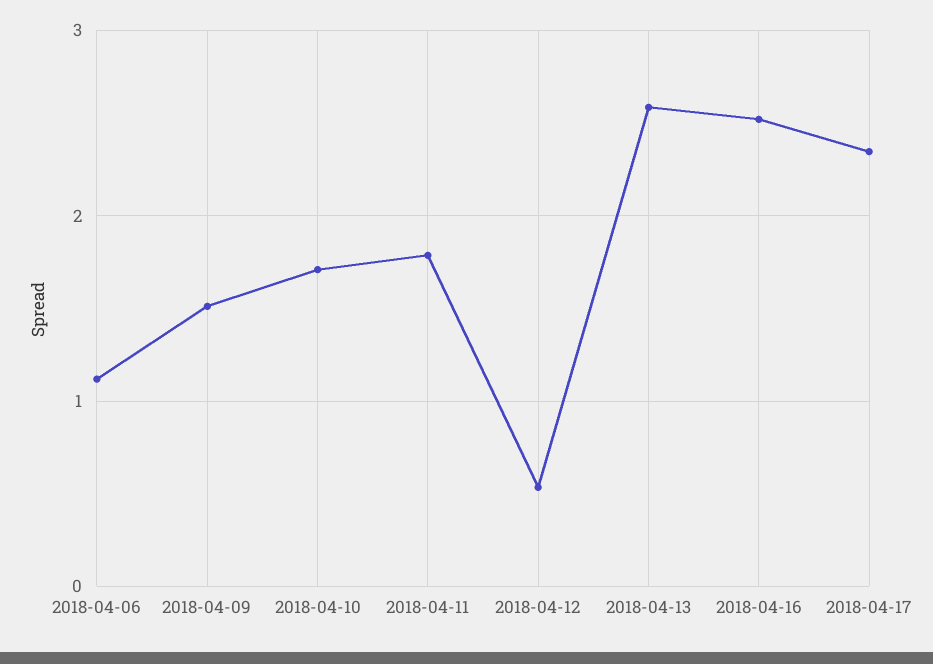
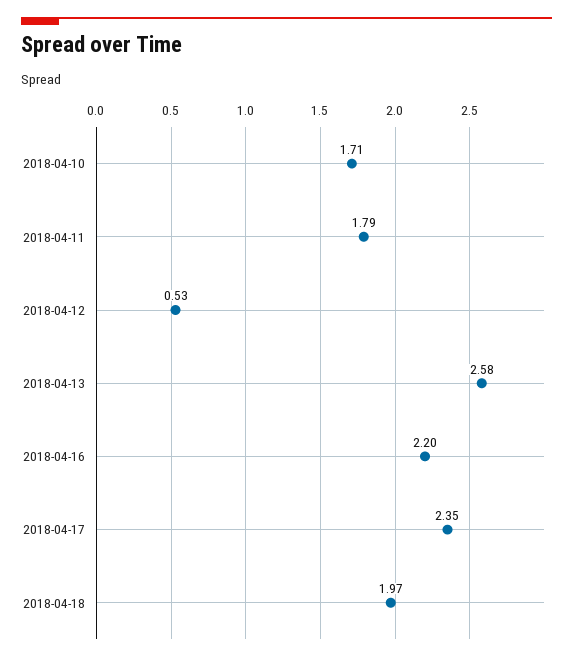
2018-04-06: 1.1 -> none
2018-04-09: 1.5 -> none
2018-04-16: 2.5 -> 2.2
2018-04-18: none -> 1.97

